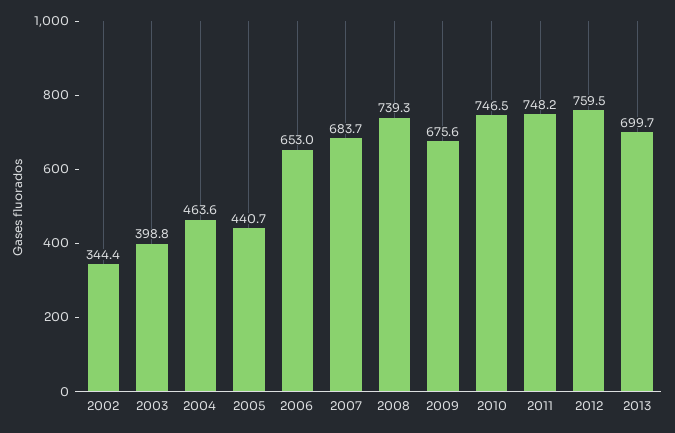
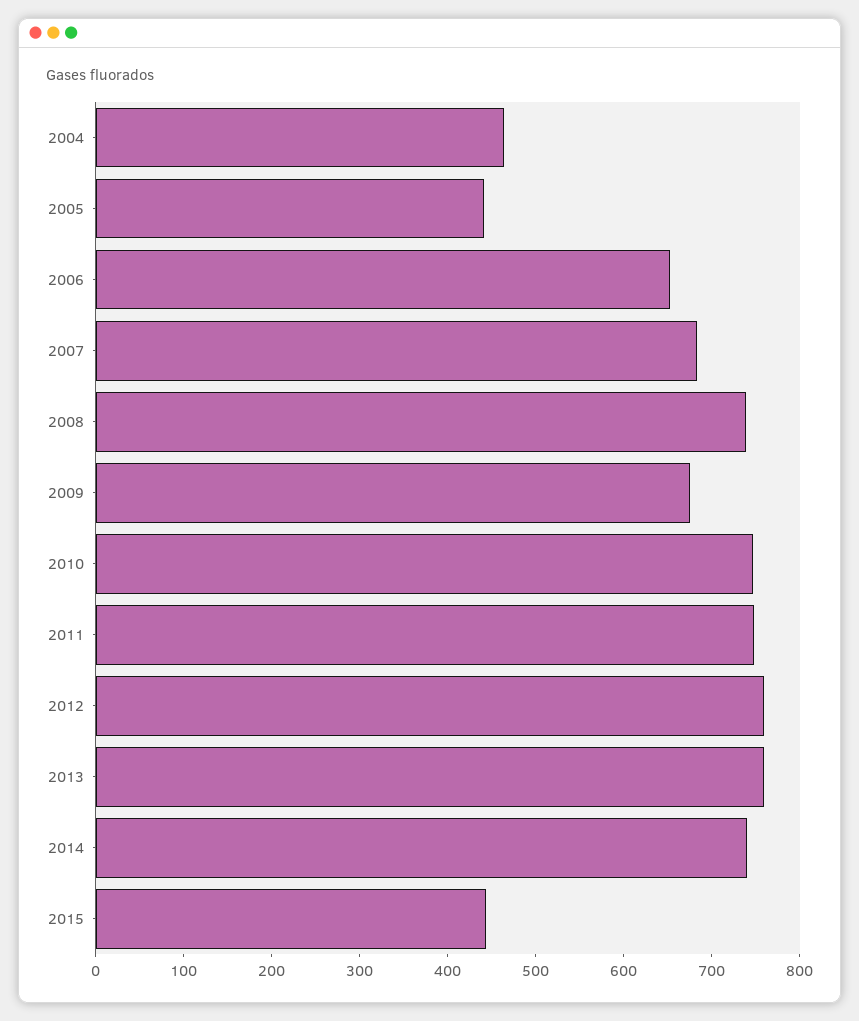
2002: 344.4 -> none
2003: 398.8 -> none
2013: 699.7 -> 760
2014: none -> 740
2015: none -> 440

